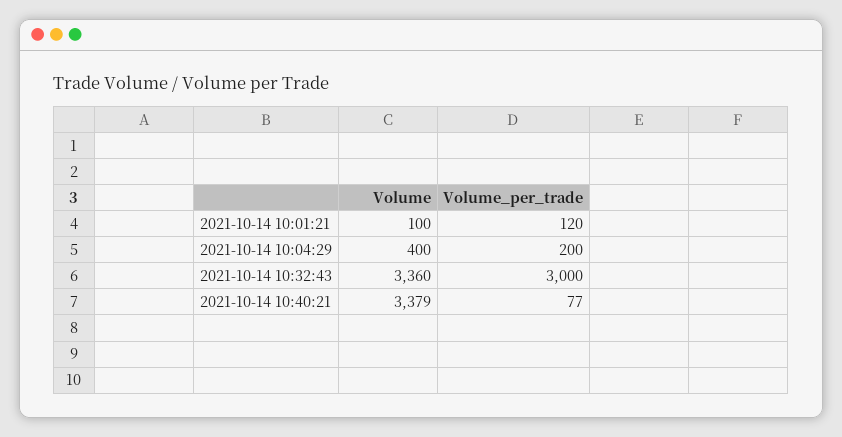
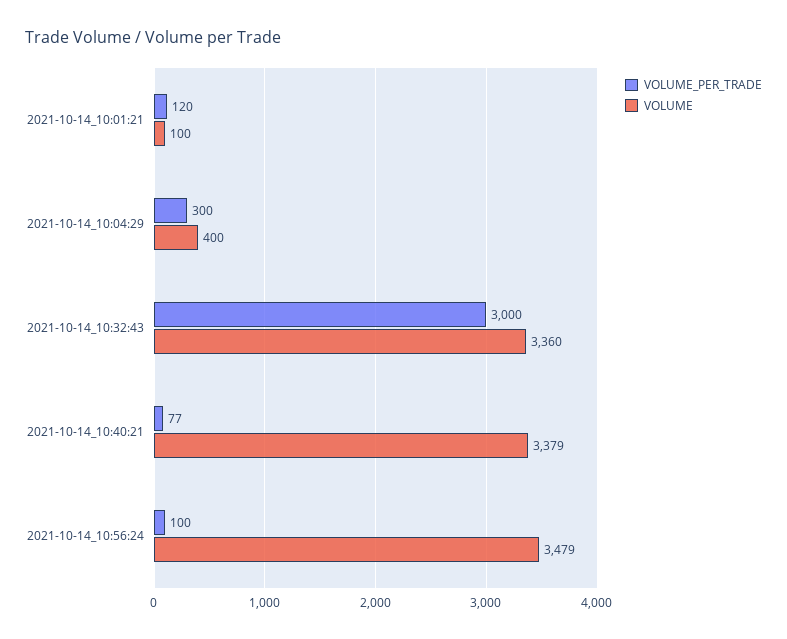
Volume_per_trade, 2021-10-14 10:04:29: 200 -> 300
Volume_per_trade, 2021-10-14_10:56:24: none -> 100
Volume, 2021-10-14_10:56:24: none -> 3479

